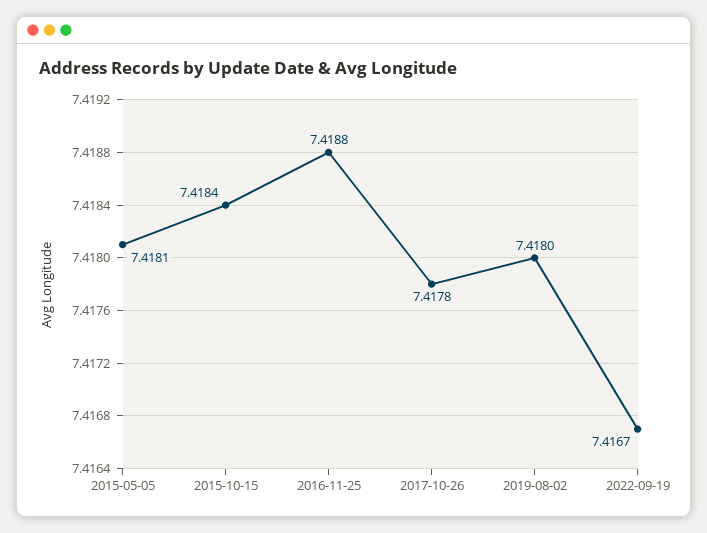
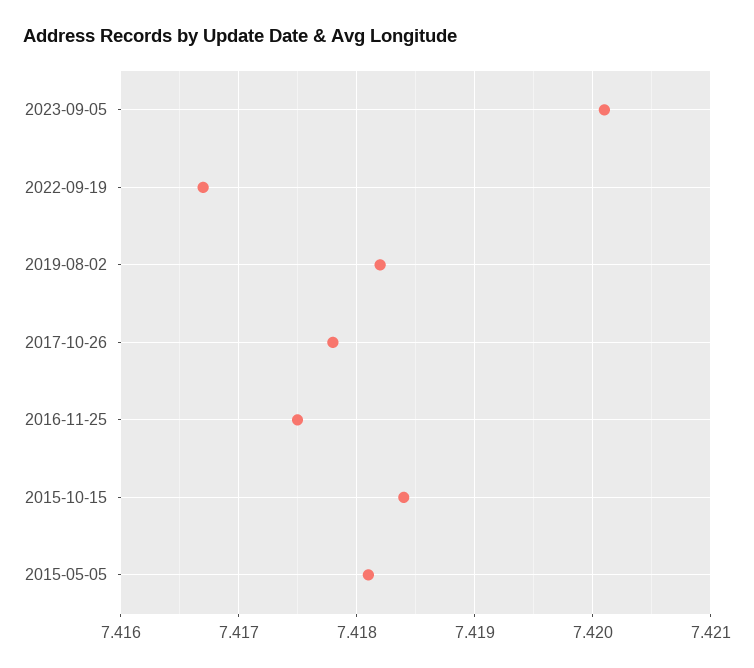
2016-11-25: 7.4188 -> 7.4175
2019-08-02: 7.418 -> 7.4182
2023-09-05: none -> 7.4201

